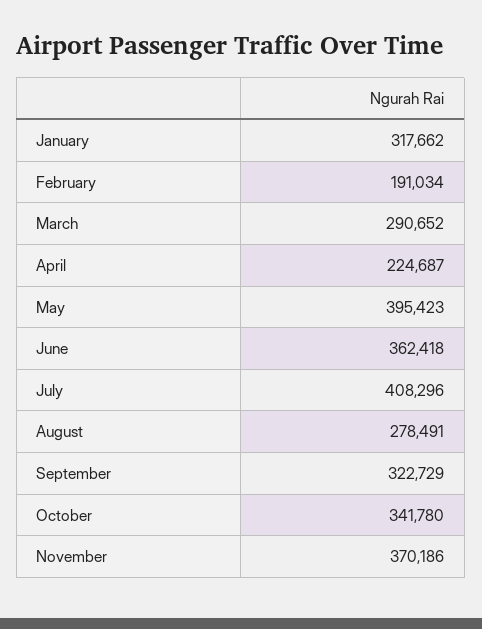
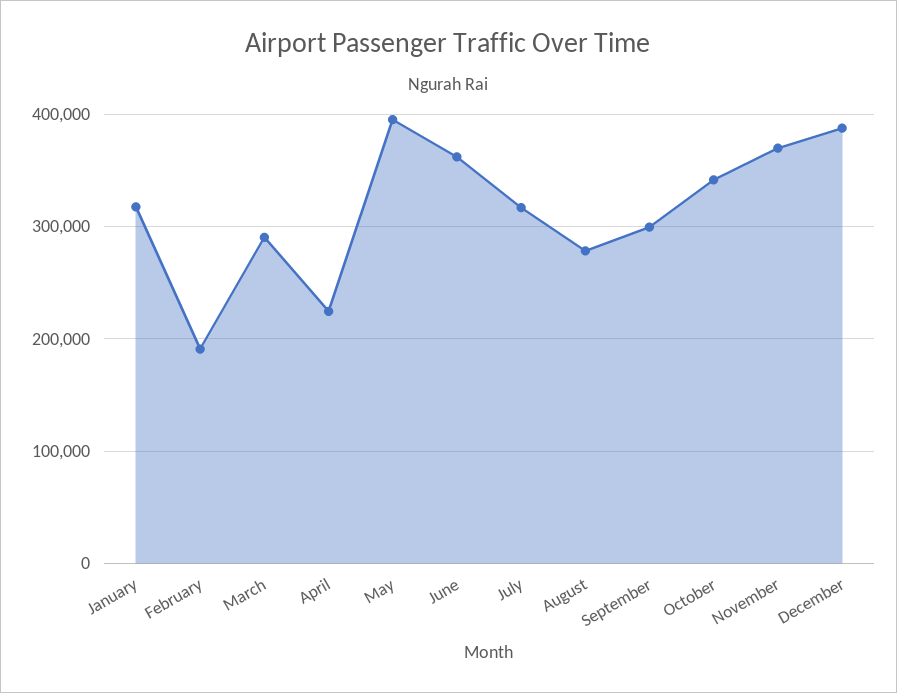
July: 408296 -> 320000
September: 322729 -> 300000
December: none -> 390000

